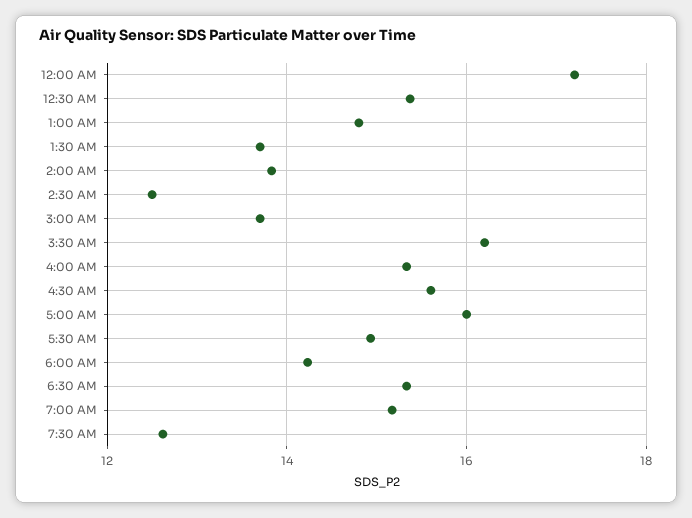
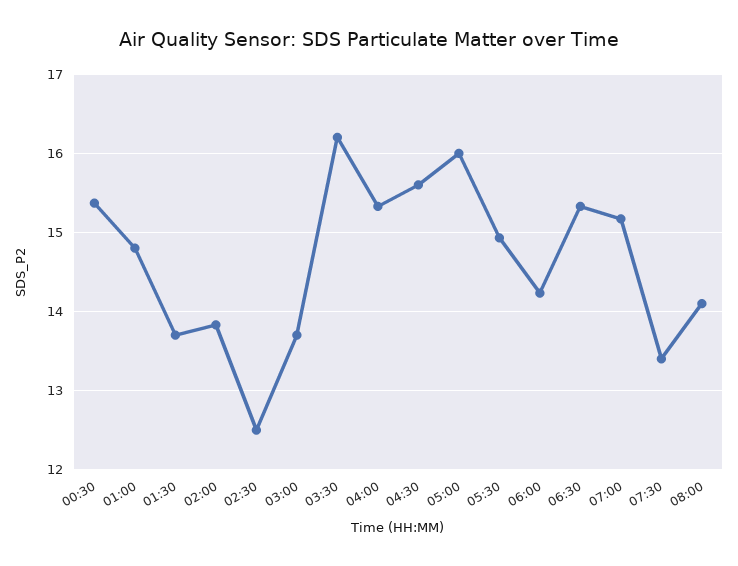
12:00 AM: 17.2 -> none
7:30 AM: 12.6 -> 13.4
08:00: none -> 14.1

